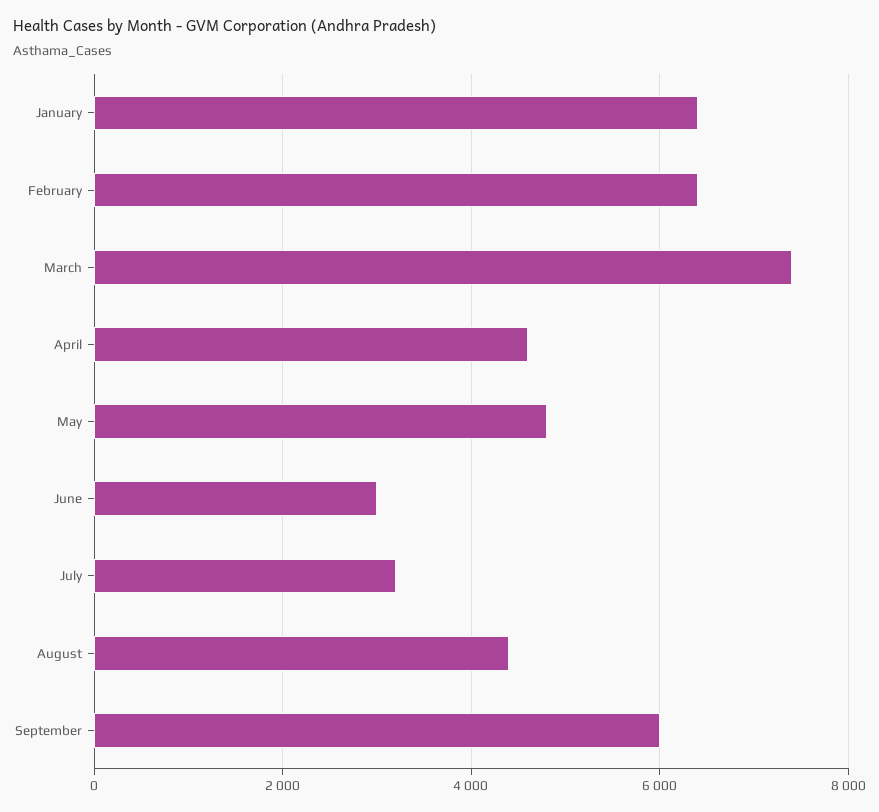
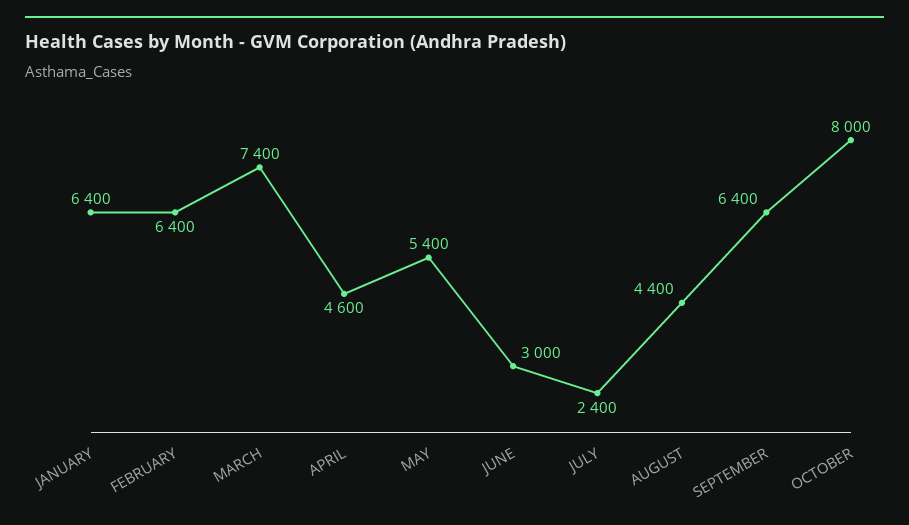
May: 4800 -> 5400
July: 3200 -> 2400
September: 6000 -> 6400
OCTOBER: none -> 8000

